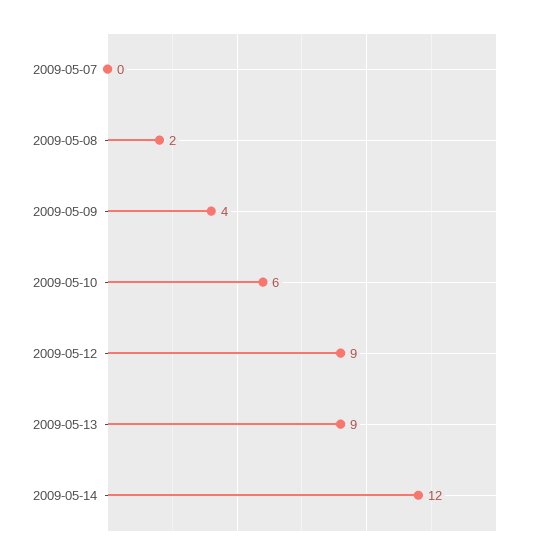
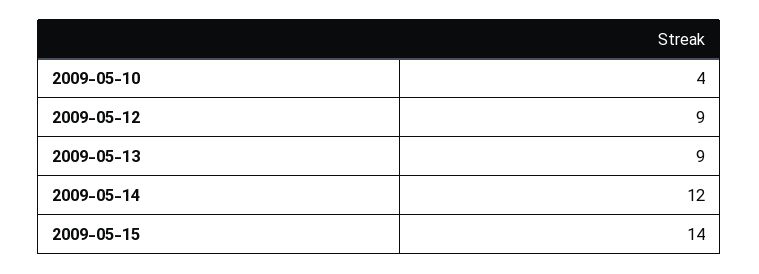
2009-05-07: 0 -> none
2009-05-08: 2 -> none
2009-05-09: 4 -> none
2009-05-10: 6 -> 4
2009-05-15: none -> 14

